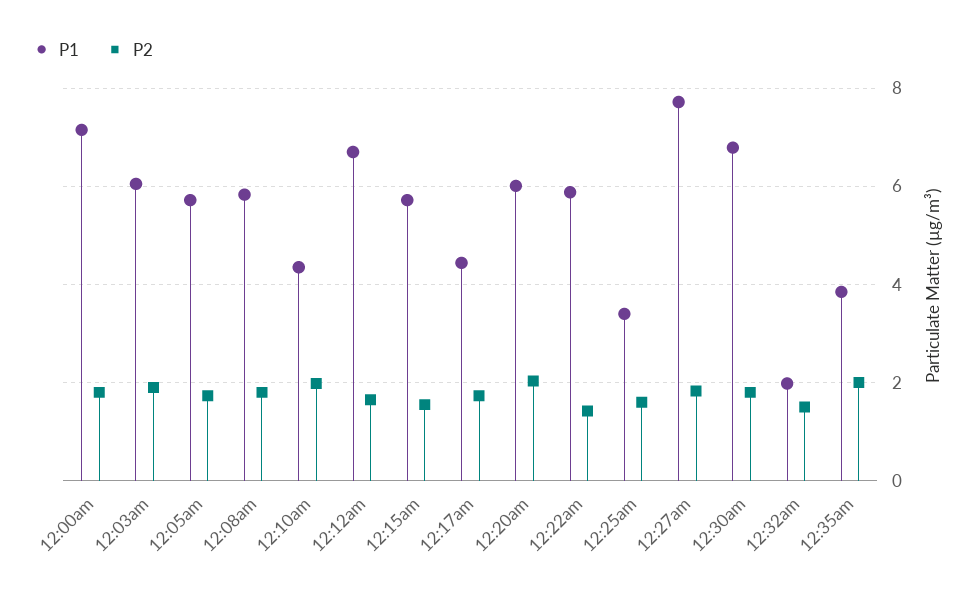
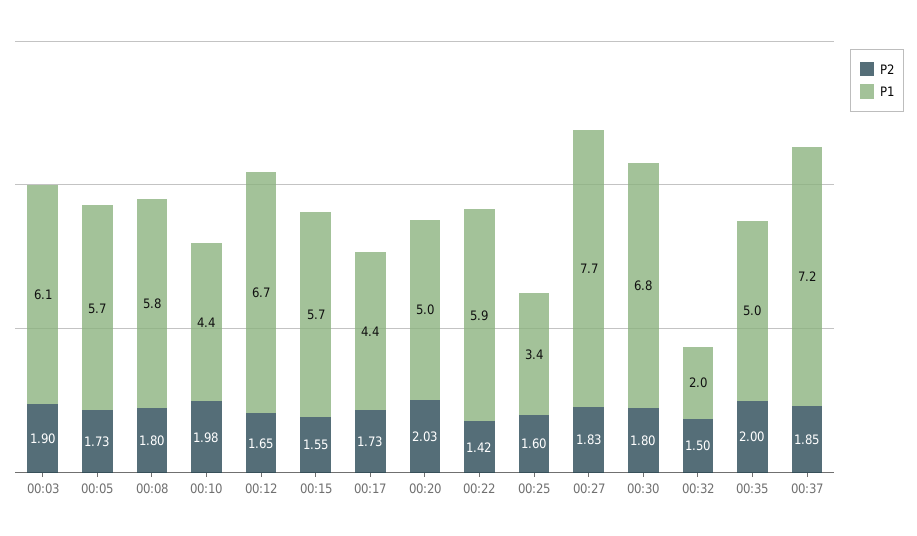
P1, 12:00am: 7.2 -> none
P2, 12:00am: 1.8 -> none
P1, 12:20am: 6 -> 5
P1, 12:35am: 3.8 -> 5
P2, 00:37: none -> 1.85
P1, 00:37: none -> 7.2

